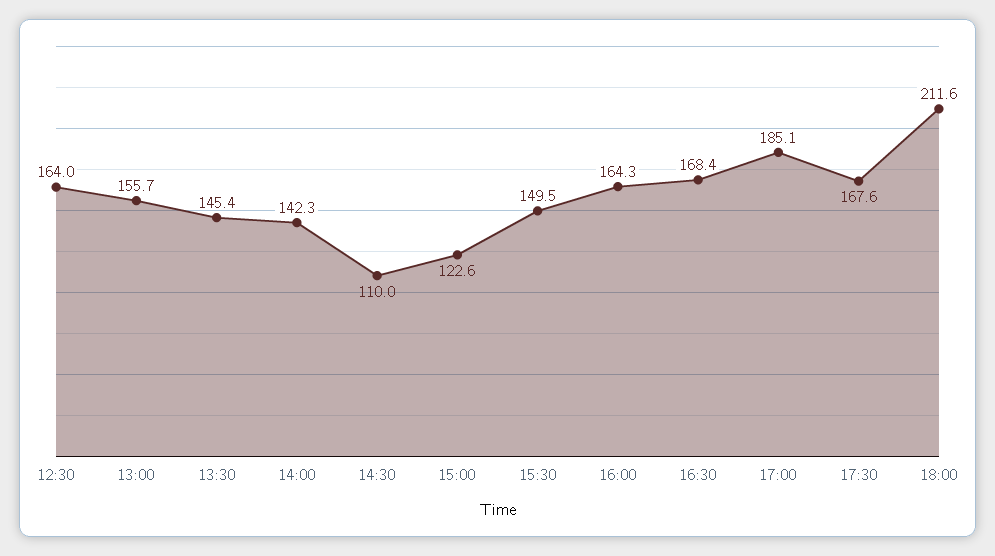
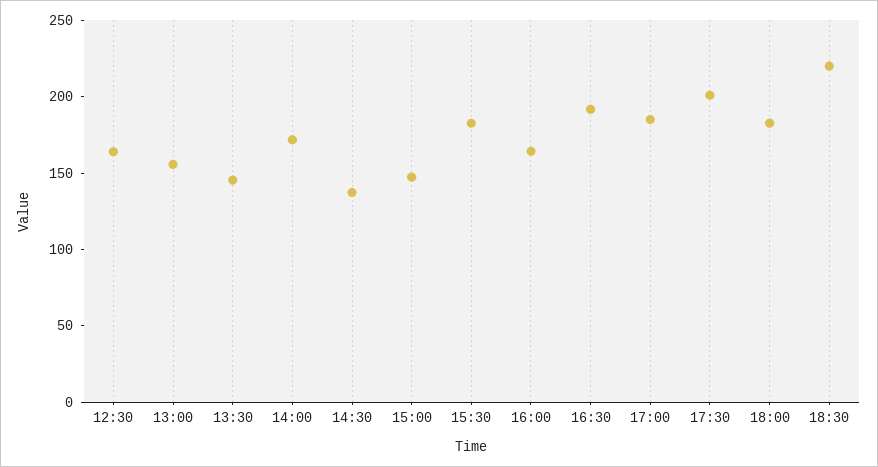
14:00: 142.3 -> 170
14:30: 110 -> 140
15:00: 122.6 -> 150
15:30: 149.5 -> 180
16:30: 168.4 -> 190
17:30: 167.6 -> 200
18:00: 211.6 -> 180
18:30: none -> 220

